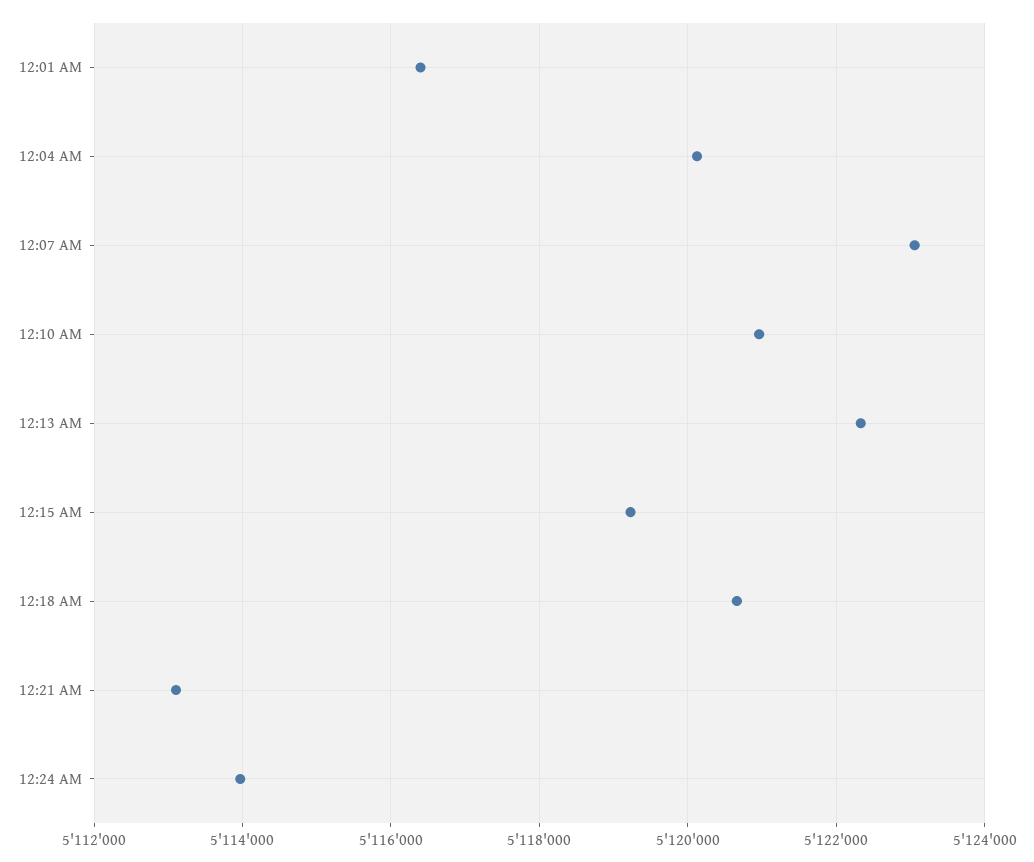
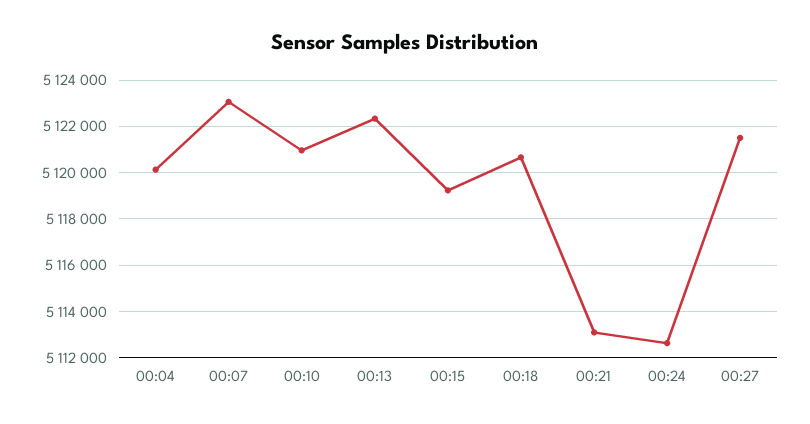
12:01 AM: 5116400 -> none
12:24 AM: 5114000 -> 5112500
00:27: none -> 5121500

